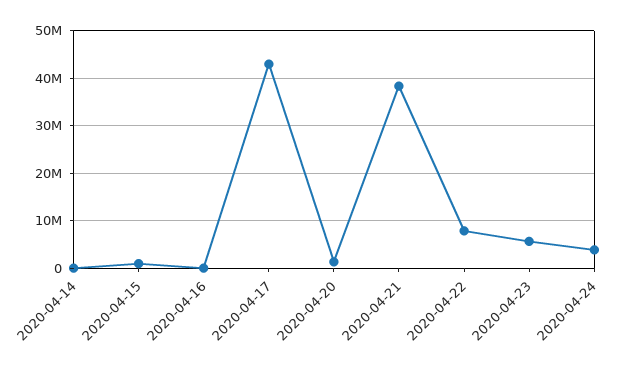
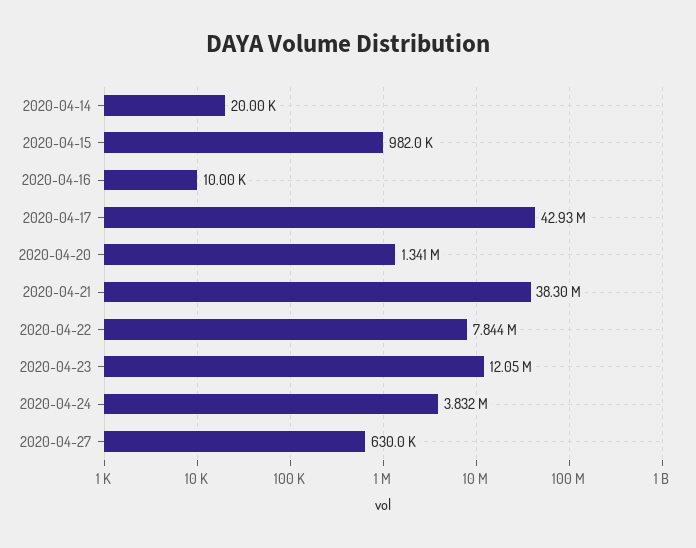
2020-04-23: 6000000 -> 12050000
2020-04-27: none -> 630000

